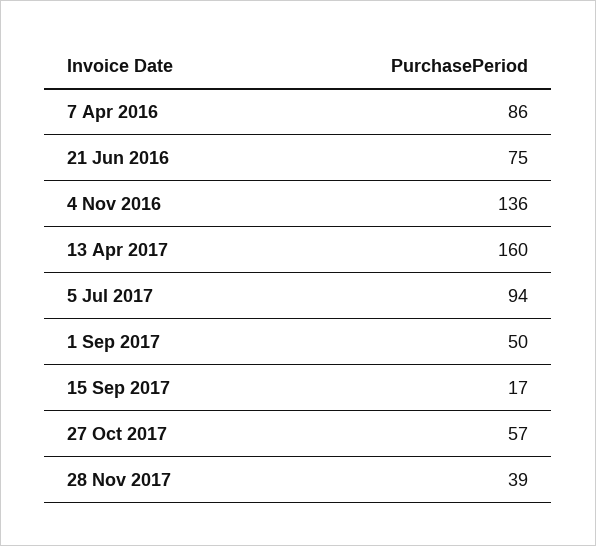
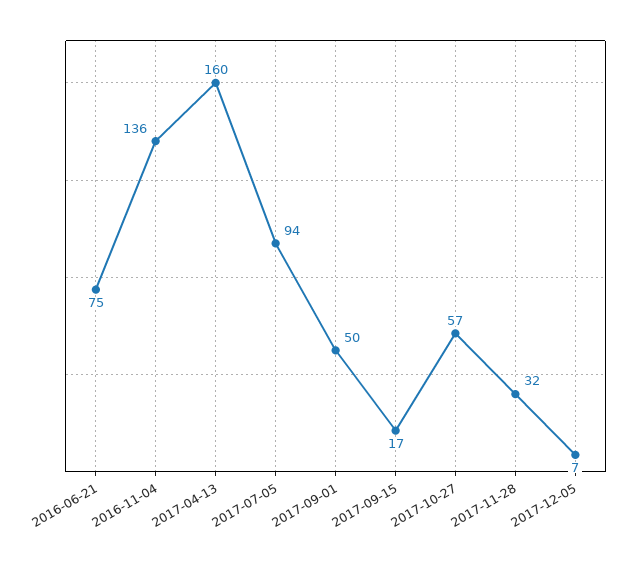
7 Apr 2016: 86 -> none
28 Nov 2017: 39 -> 32
2017-12-05: none -> 7

